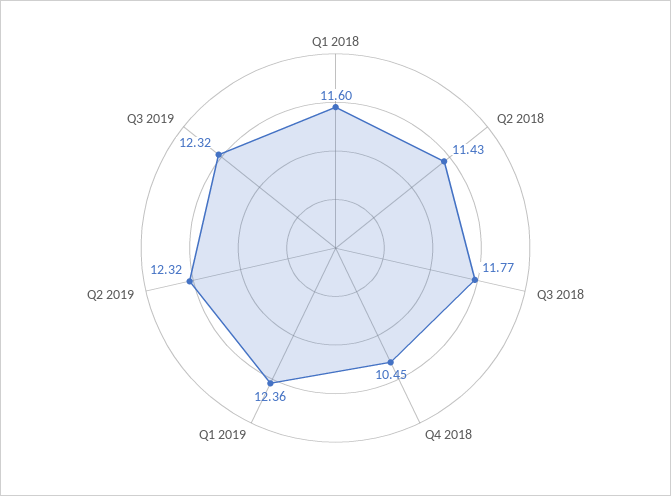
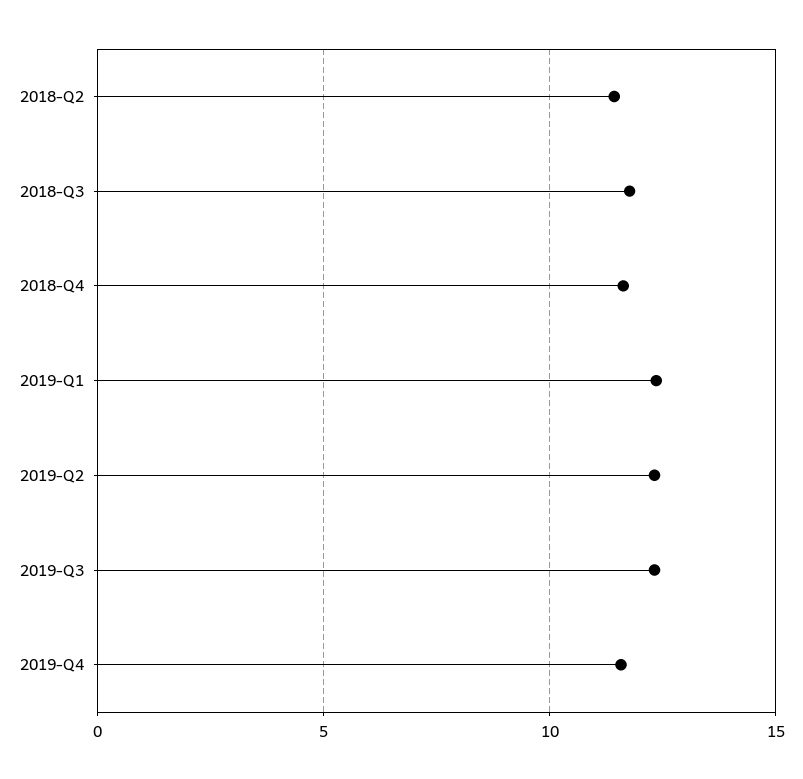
Q1 2018: 11.6 -> none
Q4 2018: 10.45 -> 11.5
2019-Q4: none -> 11.5

